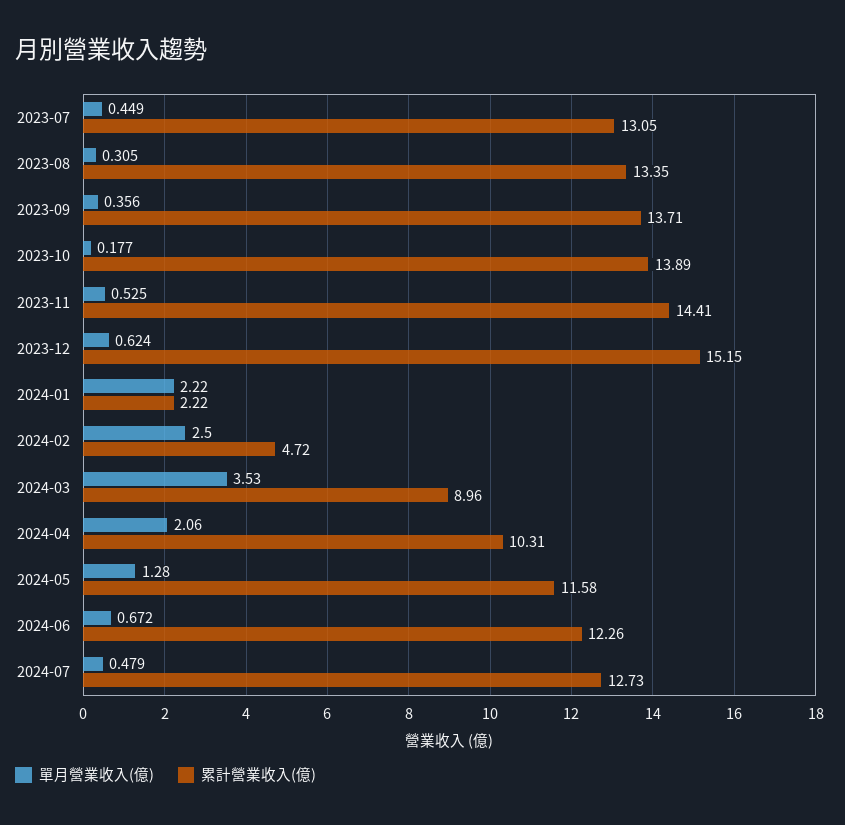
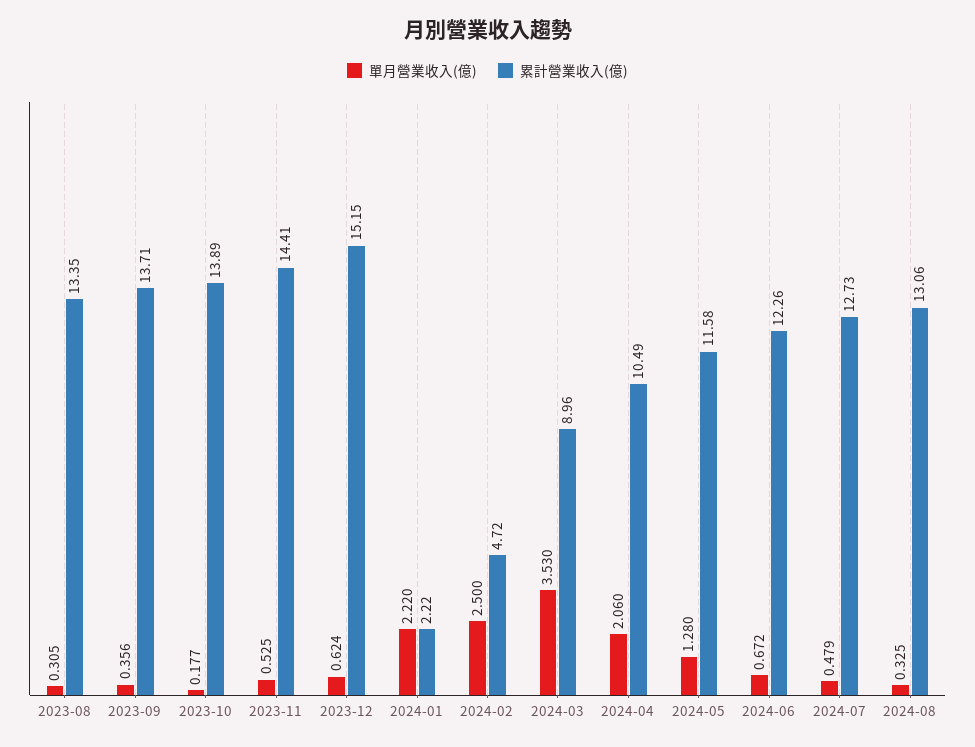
單月營業收入(億), 2023-07: 0.449 -> none
累計營業收入(億), 2023-07: 13.05 -> none
累計營業收入(億), 2024-04: 10.31 -> 10.49
單月營業收入(億), 2024-08: none -> 0.325
累計營業收入(億), 2024-08: none -> 13.06

